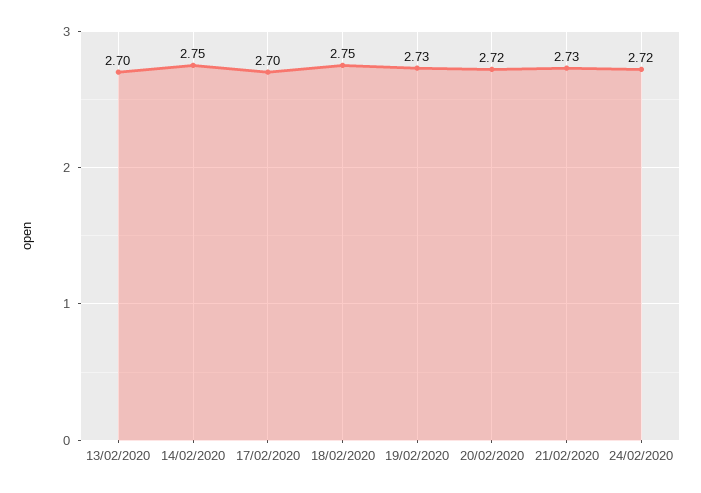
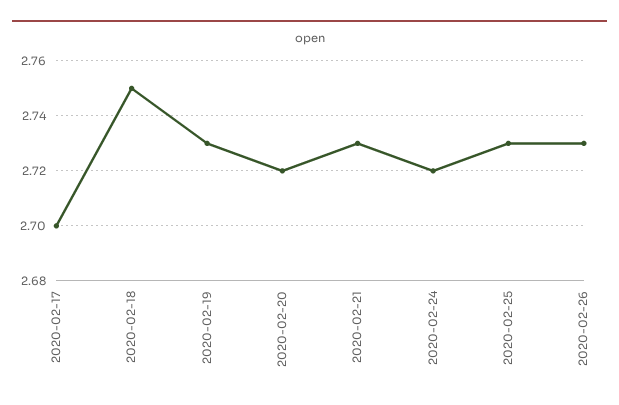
13/02/2020: 2.7 -> none
14/02/2020: 2.75 -> none
2020-02-25: none -> 2.73
2020-02-26: none -> 2.73

